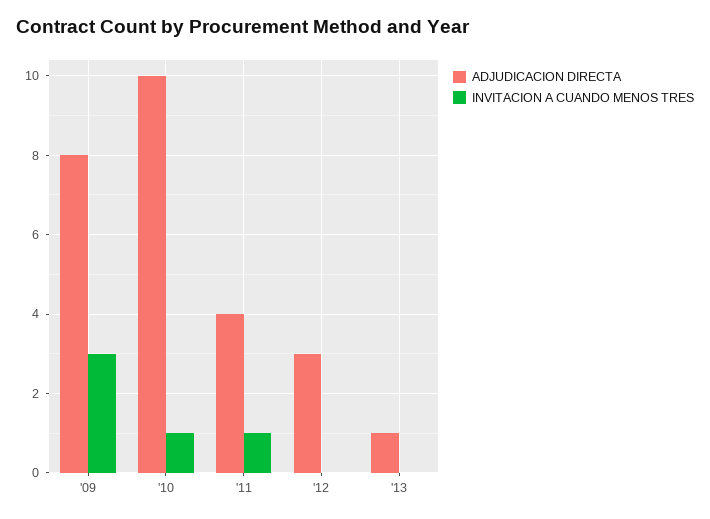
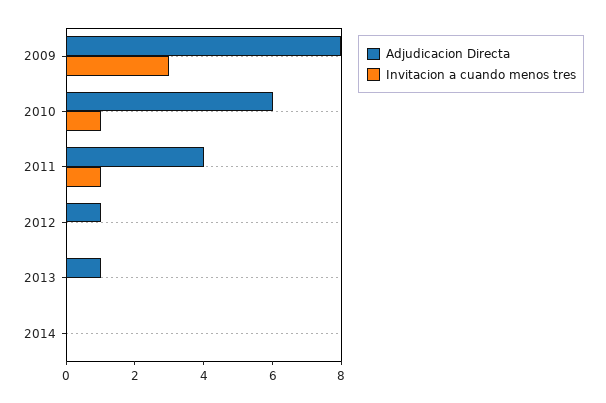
ADJUDICACION DIRECTA, '10: 10 -> 6
ADJUDICACION DIRECTA, '12: 3 -> 1
ADJUDICACION DIRECTA, 2014: none -> 0
INVITACION A CUANDO MENOS TRES, 2014: none -> 0

